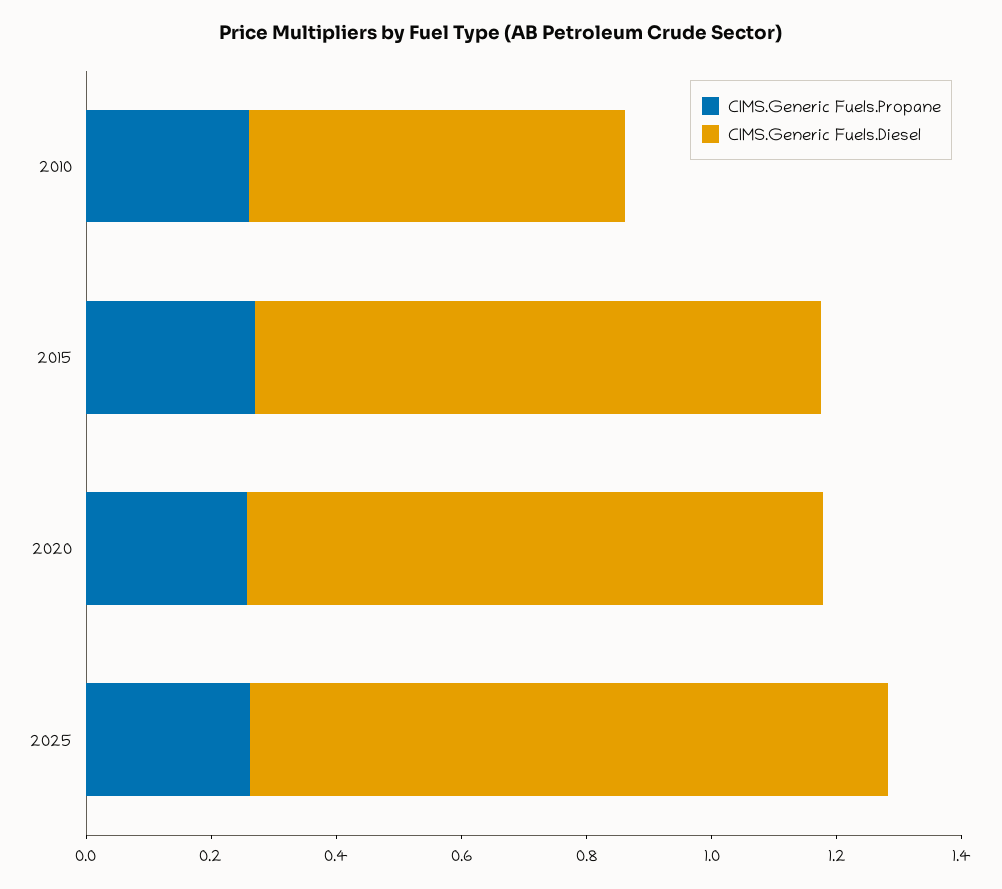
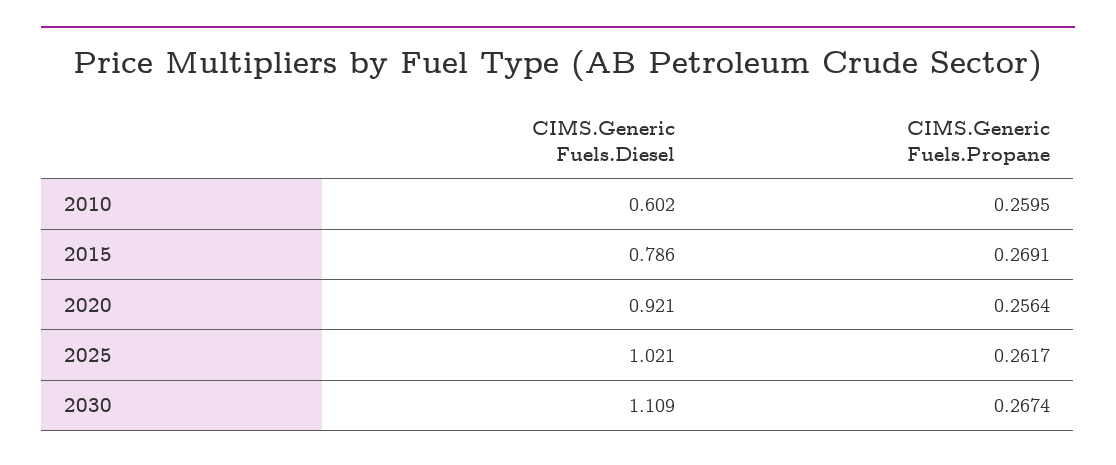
CIMS.Generic Fuels.Diesel, 2015: 0.9 -> 0.786
CIMS.Generic Fuels.Diesel, 2030: none -> 1.109
CIMS.Generic Fuels.Propane, 2030: none -> 0.2674

